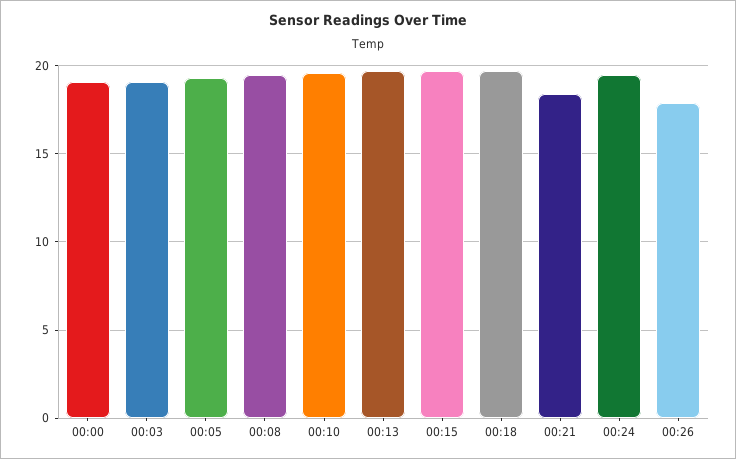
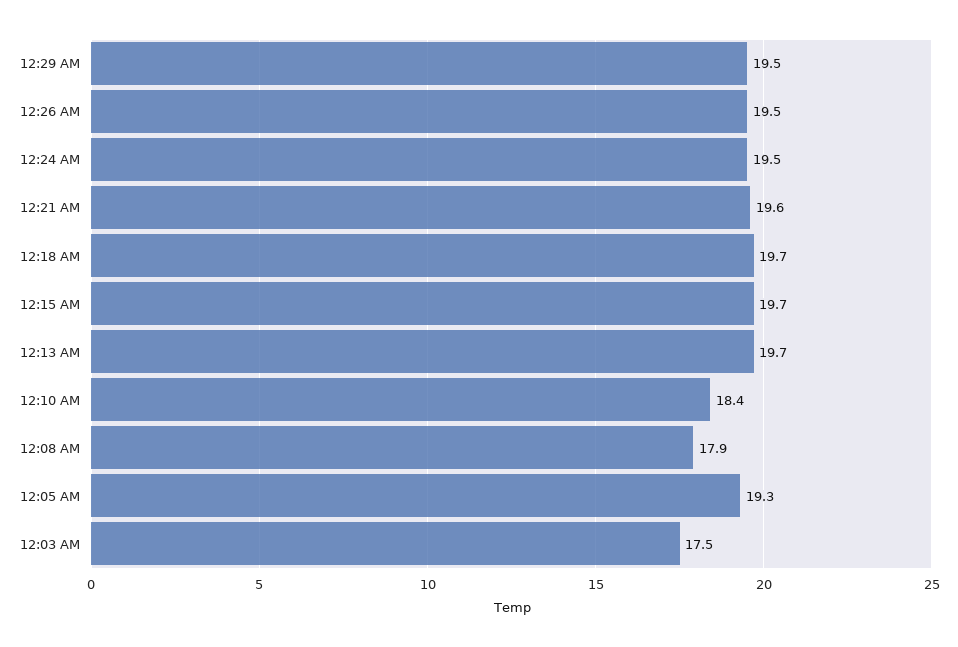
00:00: 19 -> none
00:03: 19 -> 17.5
00:08: 19.5 -> 17.9
00:10: 19.5 -> 18.4
00:21: 18.5 -> 19.6
00:26: 18 -> 19.5
12:29 AM: none -> 19.5

